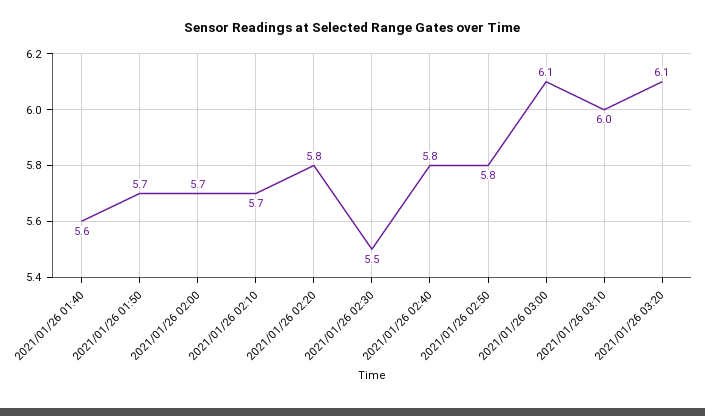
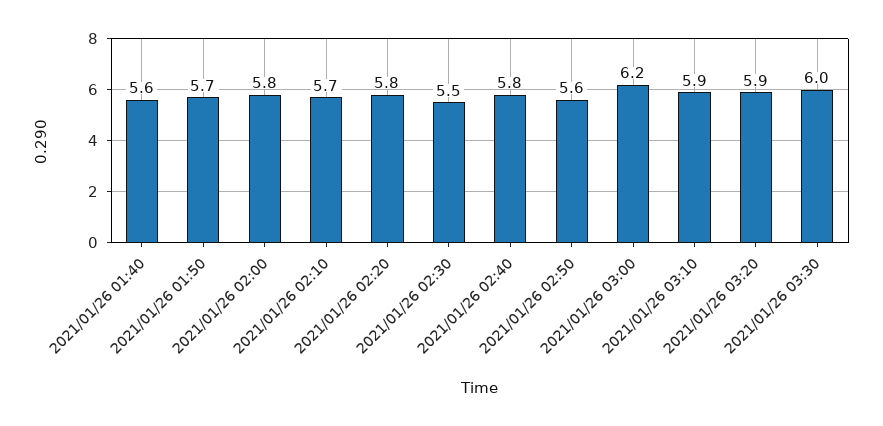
2021/01/26 02:00: 5.7 -> 5.8
2021/01/26 02:50: 5.8 -> 5.6
2021/01/26 03:00: 6.1 -> 6.2
2021/01/26 03:10: 6 -> 5.9
2021/01/26 03:20: 6.1 -> 5.9
2021/01/26 03:30: none -> 6

